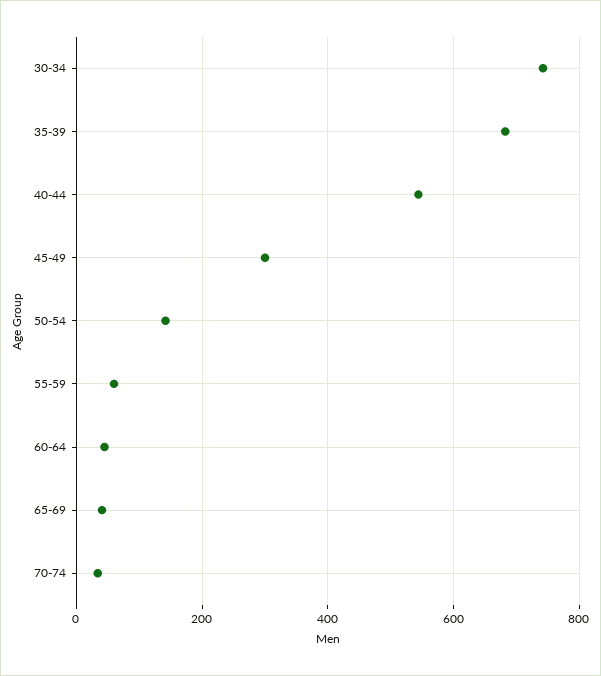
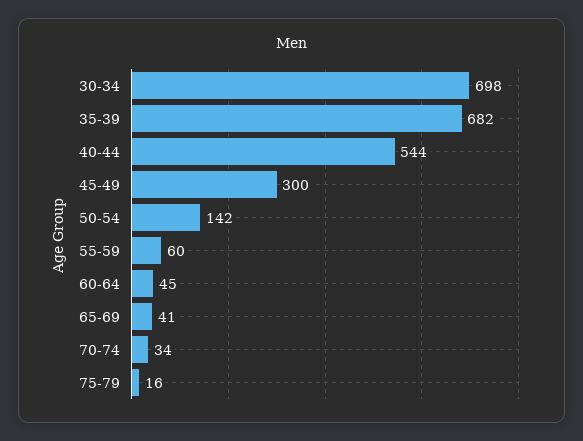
30-34: 740 -> 698
75-79: none -> 16

